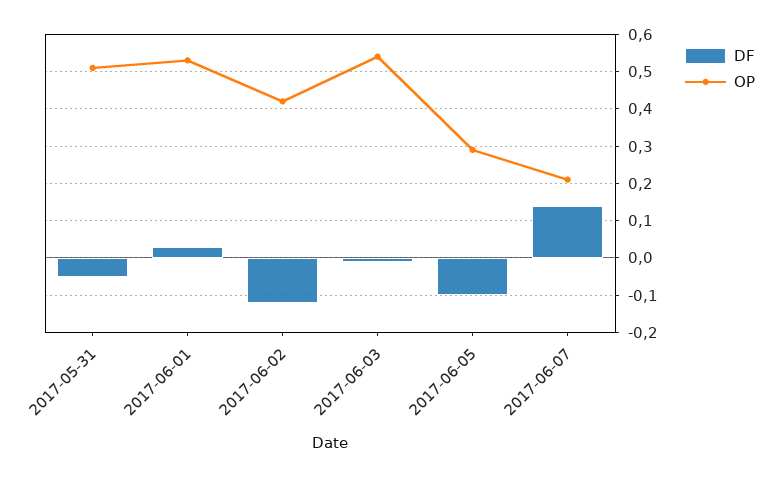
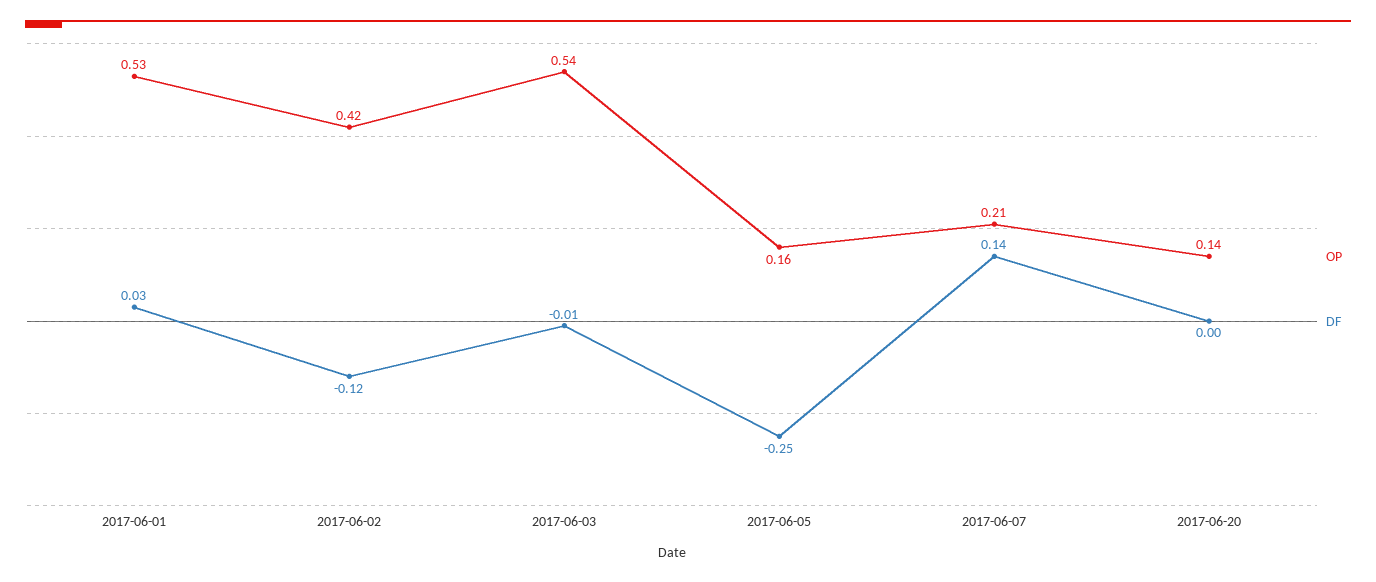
DF, 2017-05-31: -0.05 -> none
OP, 2017-05-31: 0.5 -> none
DF, 2017-06-05: -0.1 -> -0.25
OP, 2017-06-05: 0.3 -> 0.16
OP, 2017-06-20: none -> 0.14
DF, 2017-06-20: none -> 0

